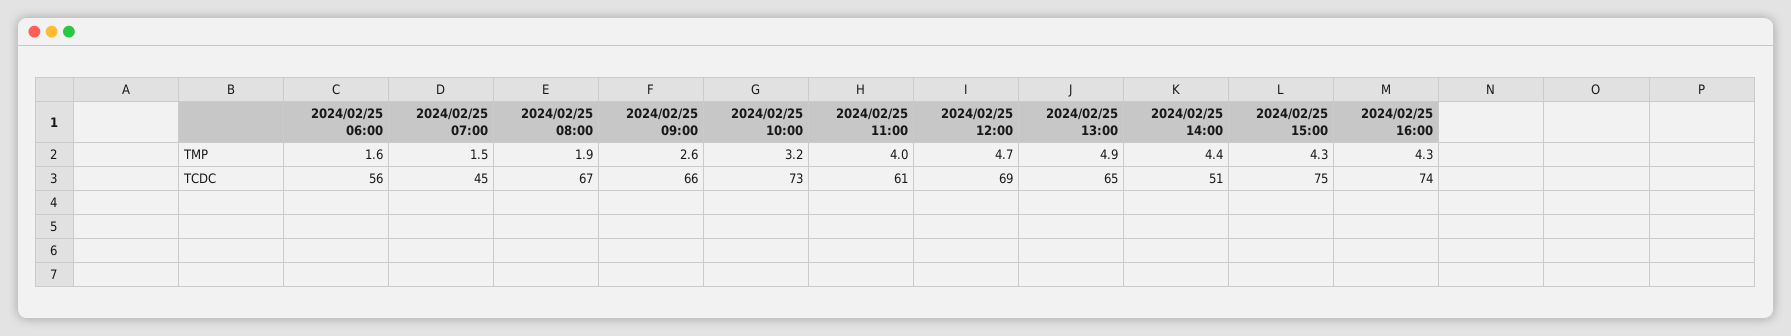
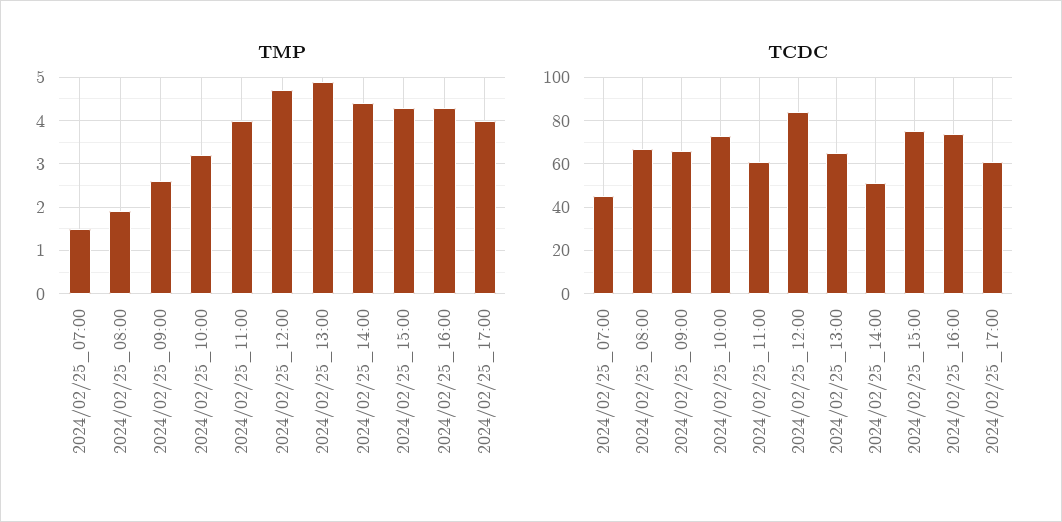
TMP, 2024/02/25 06:00: 1.6 -> none
TCDC, 2024/02/25 06:00: 56 -> none
TCDC, 2024/02/25 12:00: 69 -> 85
TMP, 2024/02/25_17:00: none -> 4
TCDC, 2024/02/25_17:00: none -> 60

